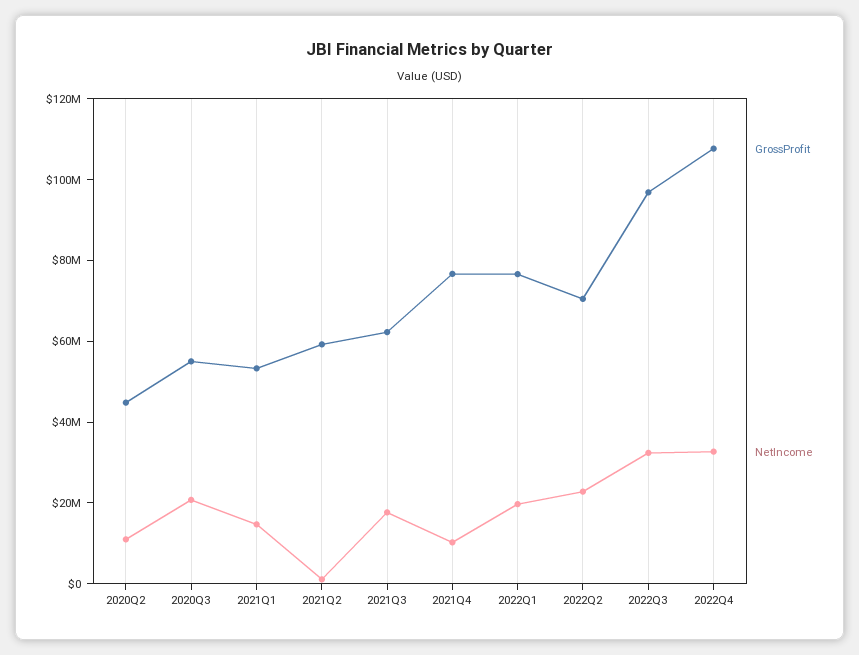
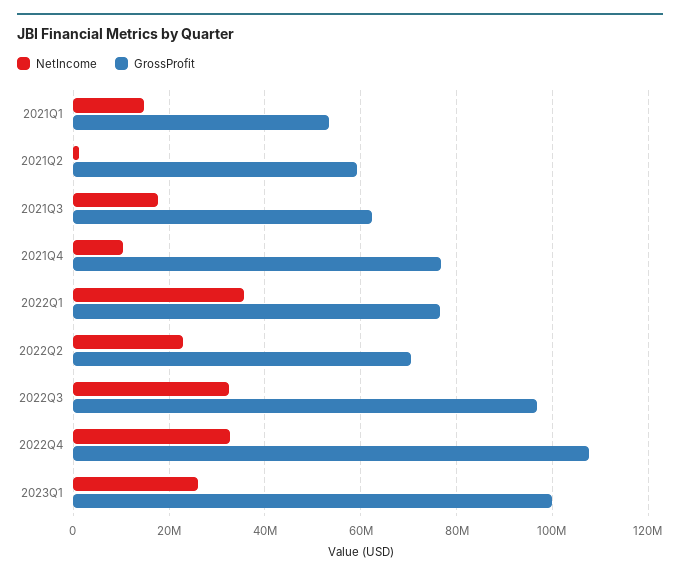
GrossProfit, 2020Q2: 45000000 -> none
NetIncome, 2020Q2: 10000000 -> none
GrossProfit, 2020Q3: 55000000 -> none
NetIncome, 2020Q3: 20000000 -> none
NetIncome, 2022Q1: 20000000 -> 36000000
NetIncome, 2023Q1: none -> 26000000
GrossProfit, 2023Q1: none -> 100000000

